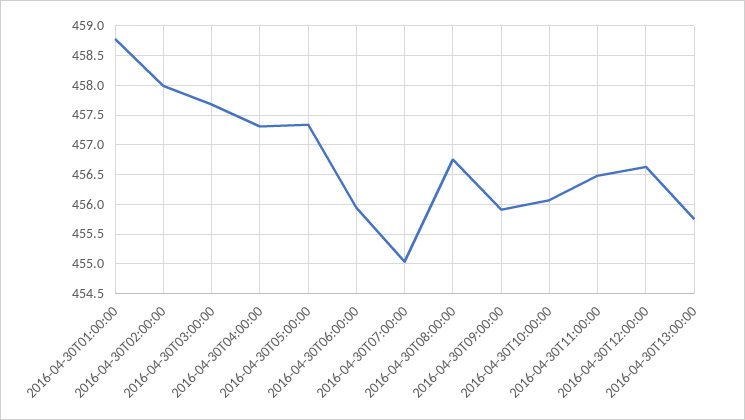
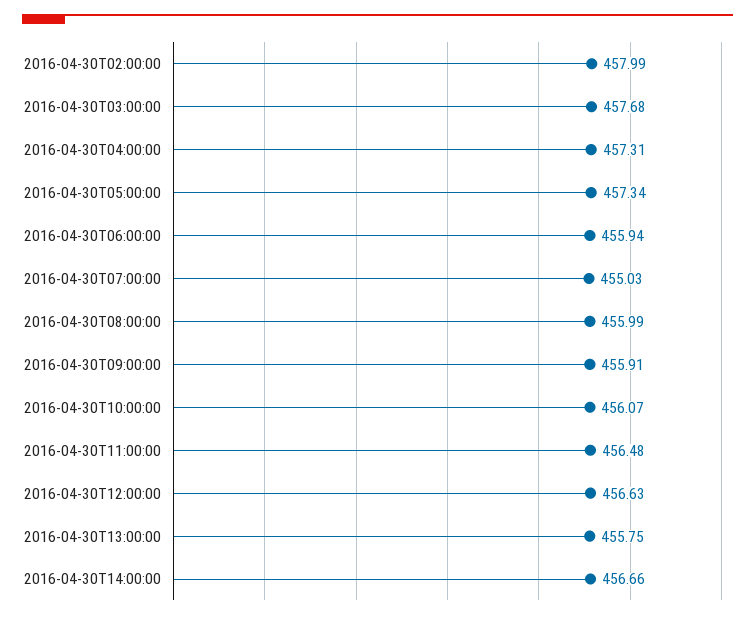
2016-04-30T01:00:00: 458.75 -> none
2016-04-30T08:00:00: 456.75 -> 455.99
2016-04-30T14:00:00: none -> 456.66

